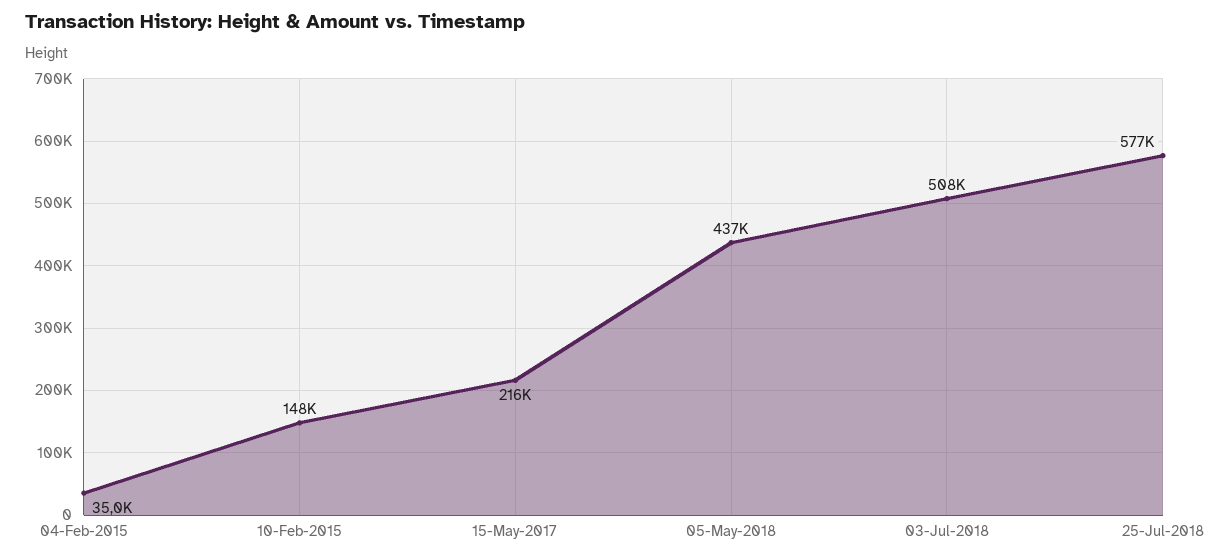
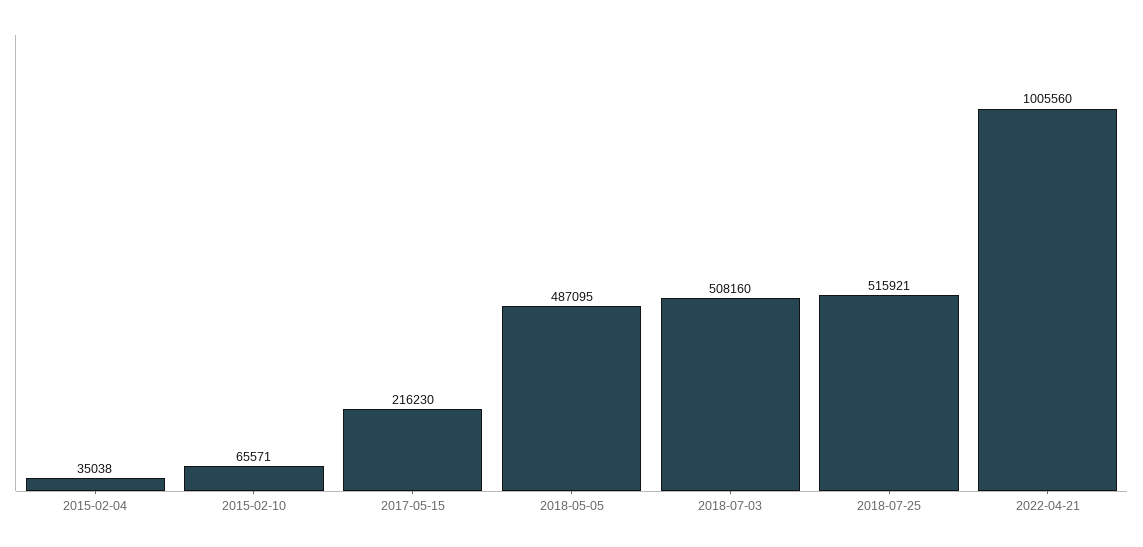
10-Feb-2015: 148000 -> 65571
05-May-2018: 437000 -> 487095
25-Jul-2018: 577000 -> 515921
2022-04-21: none -> 1005560

